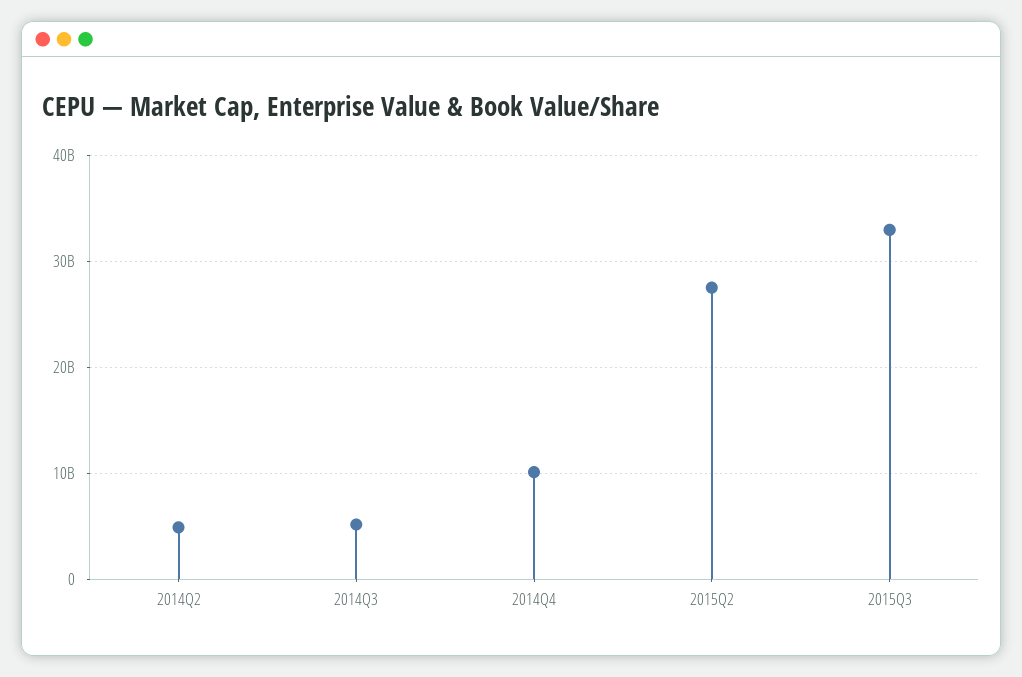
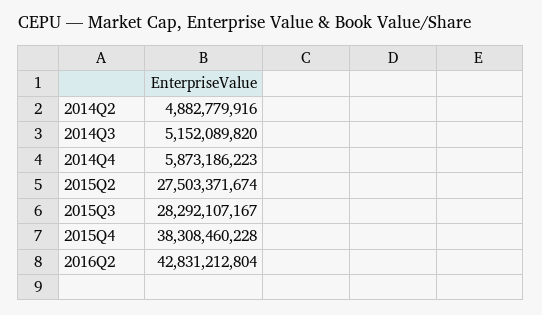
2014Q4: 10000000000 -> 5873186223
2015Q3: 33000000000 -> 28292107167
2015Q4: none -> 38308460228
2016Q2: none -> 42831212804

